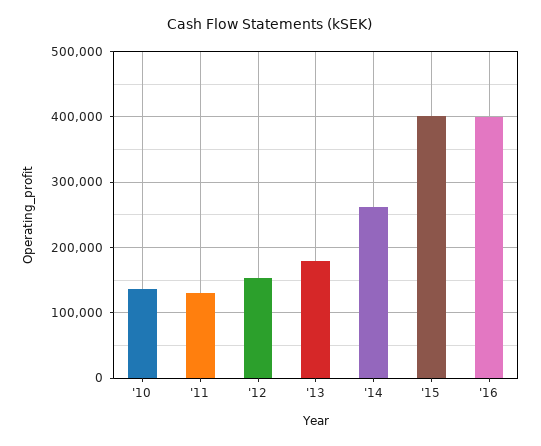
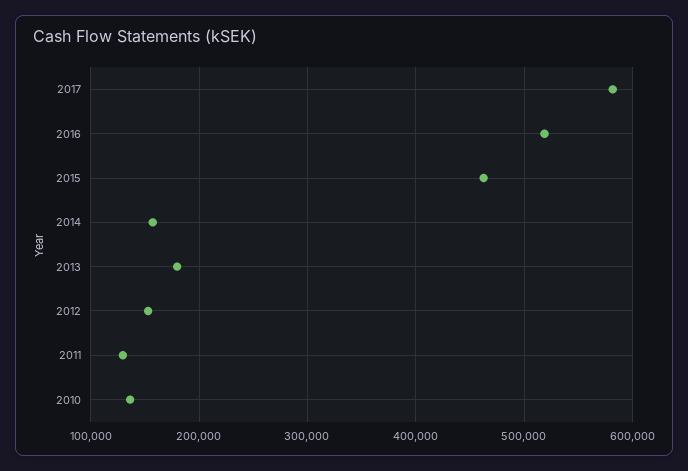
'14: 260000 -> 160000
'15: 400000 -> 460000
'16: 400000 -> 520000
2017: none -> 580000

